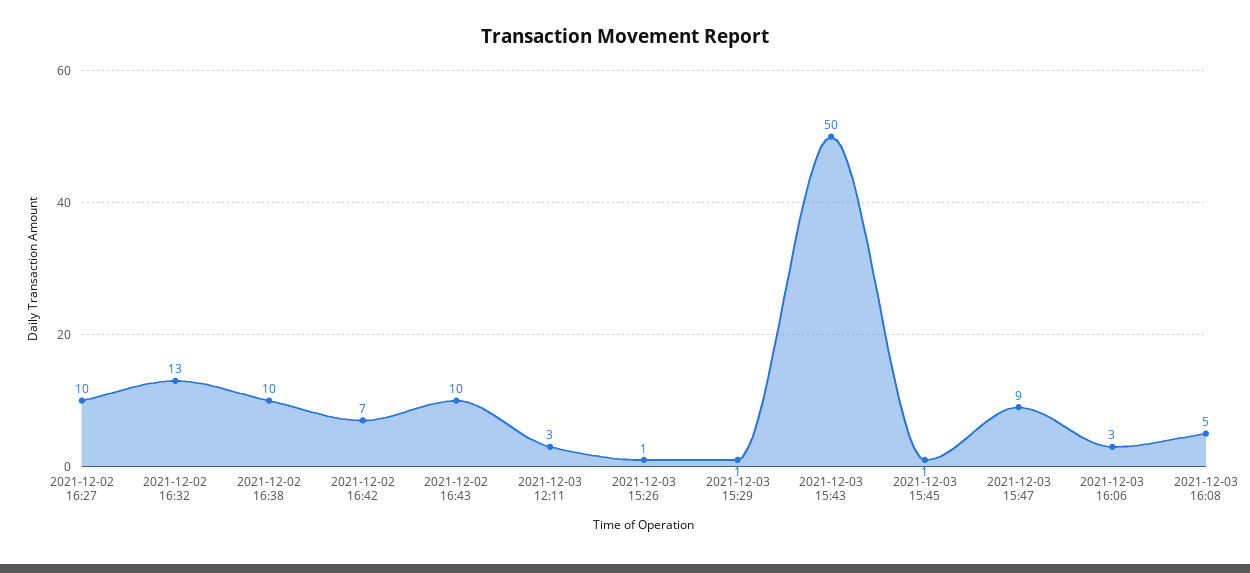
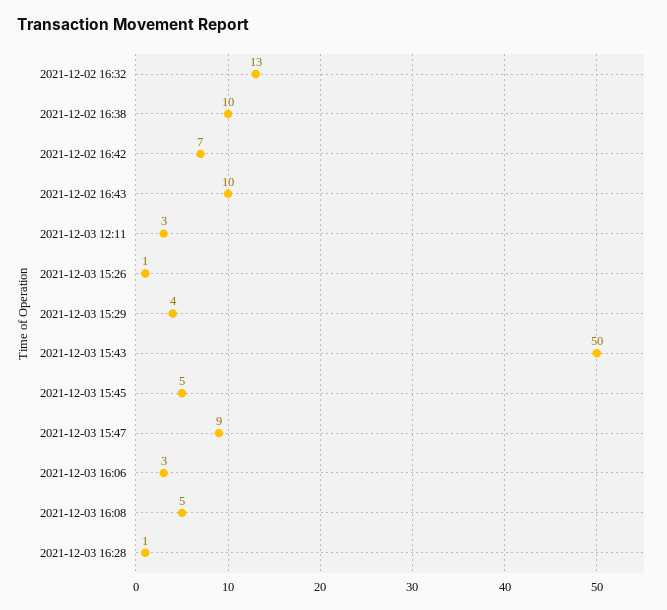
2021-12-02 16:27: 10 -> none
2021-12-03 15:29: 1 -> 4
2021-12-03 15:45: 1 -> 5
2021-12-03 16:28: none -> 1

